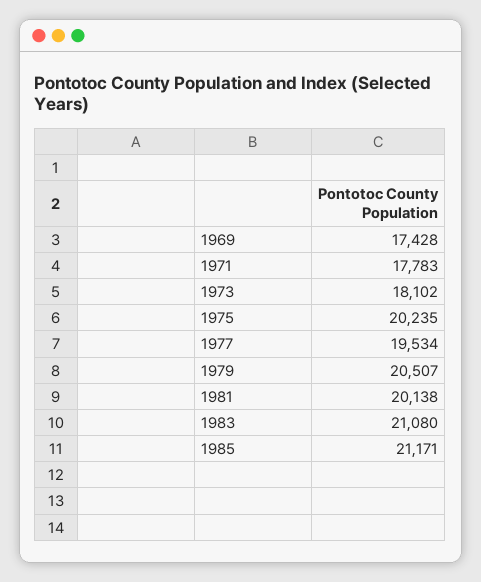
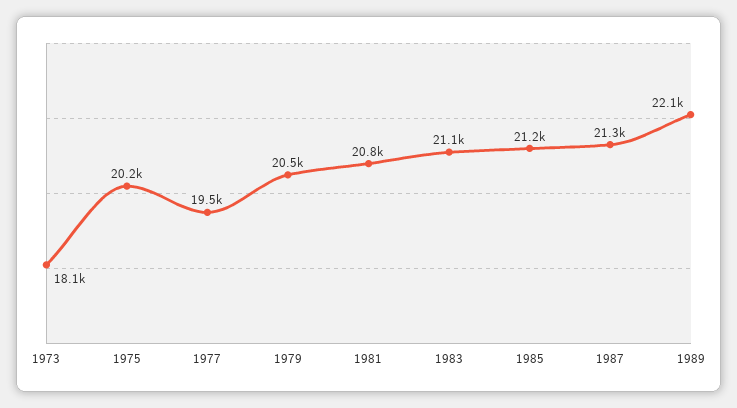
1969: 17428 -> none
1971: 17783 -> none
1981: 20138 -> 20800
1987: none -> 21300
1989: none -> 22100

